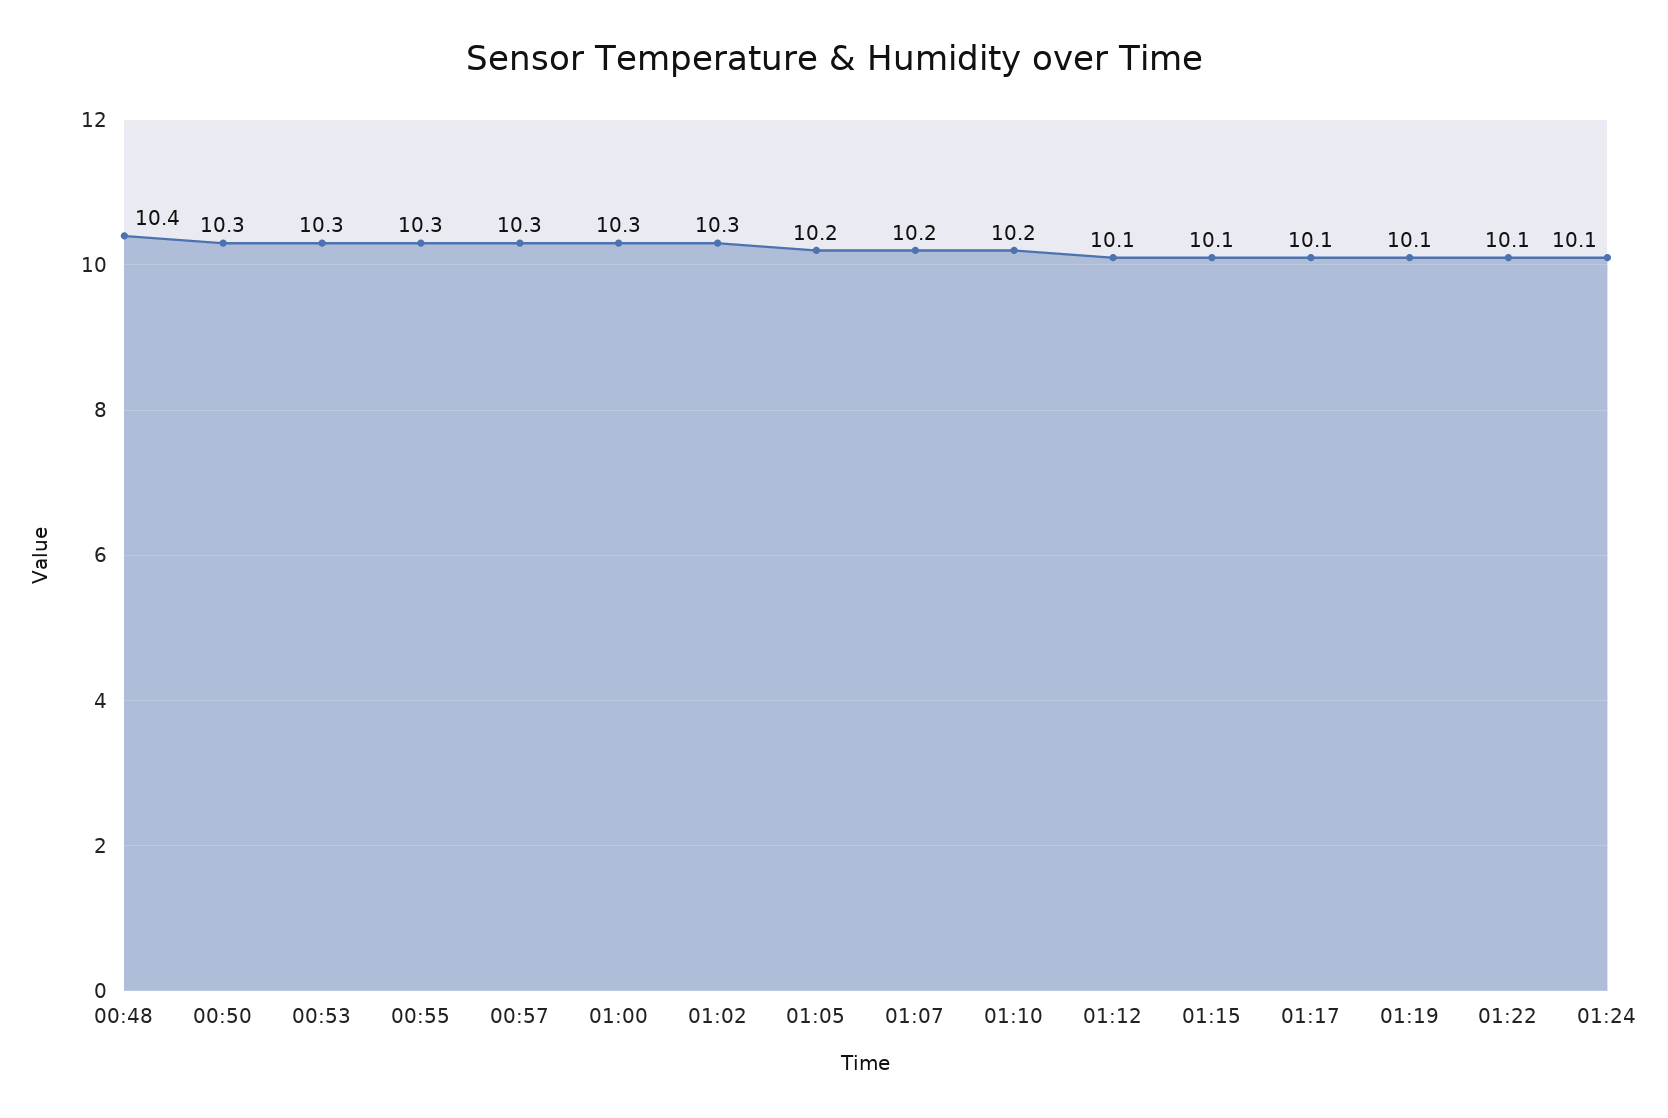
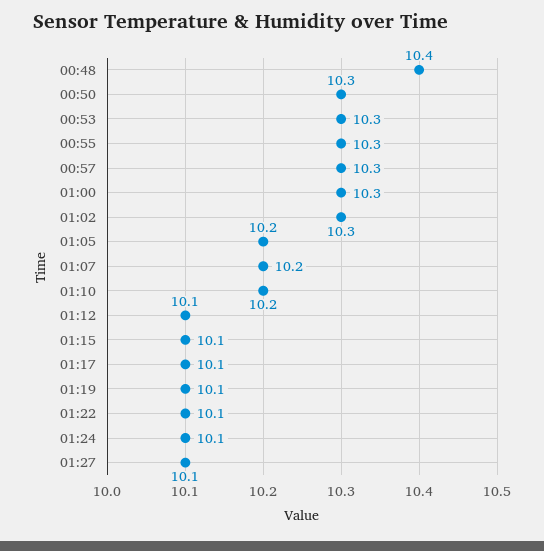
01:27: none -> 10.1

